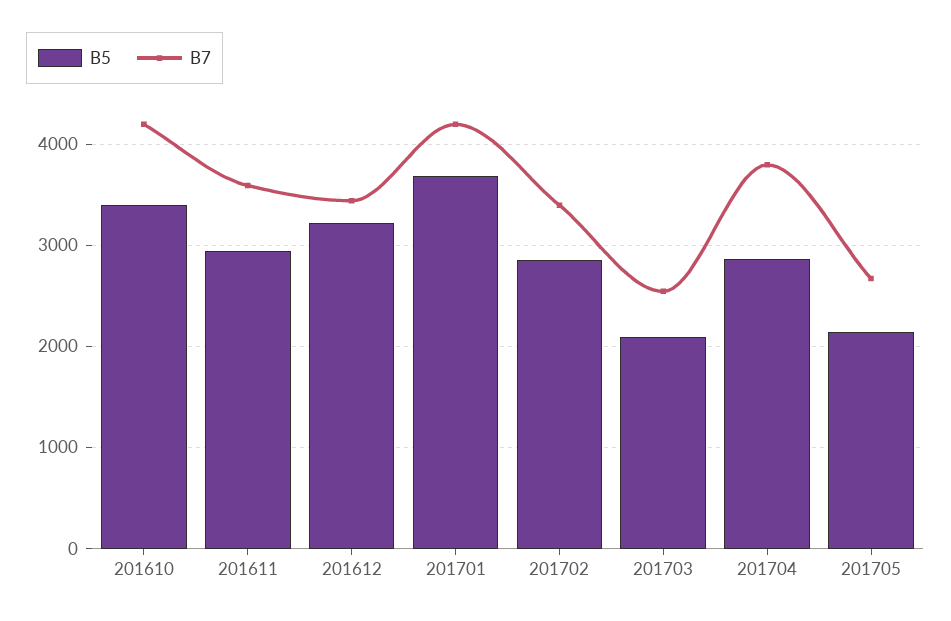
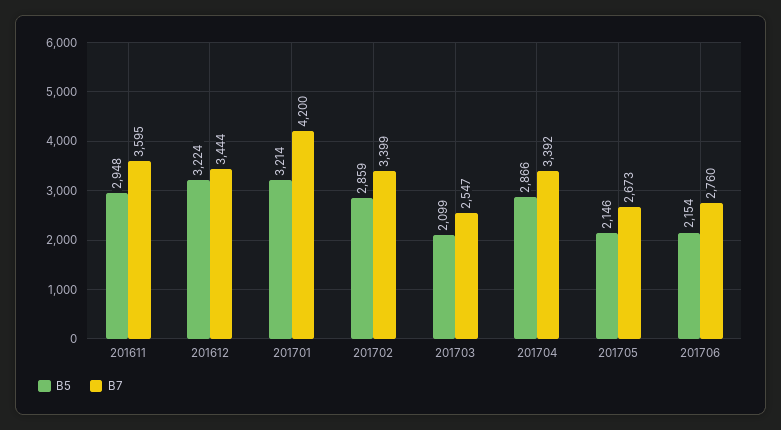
B5, 201610: 3400 -> none
B7, 201610: 4200 -> none
B5, 201701: 3700 -> 3214
B7, 201704: 3800 -> 3392
B5, 201706: none -> 2154
B7, 201706: none -> 2760

